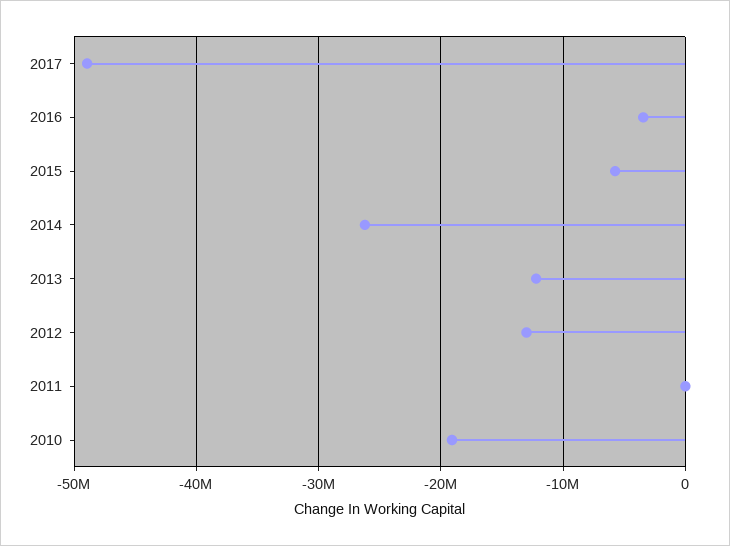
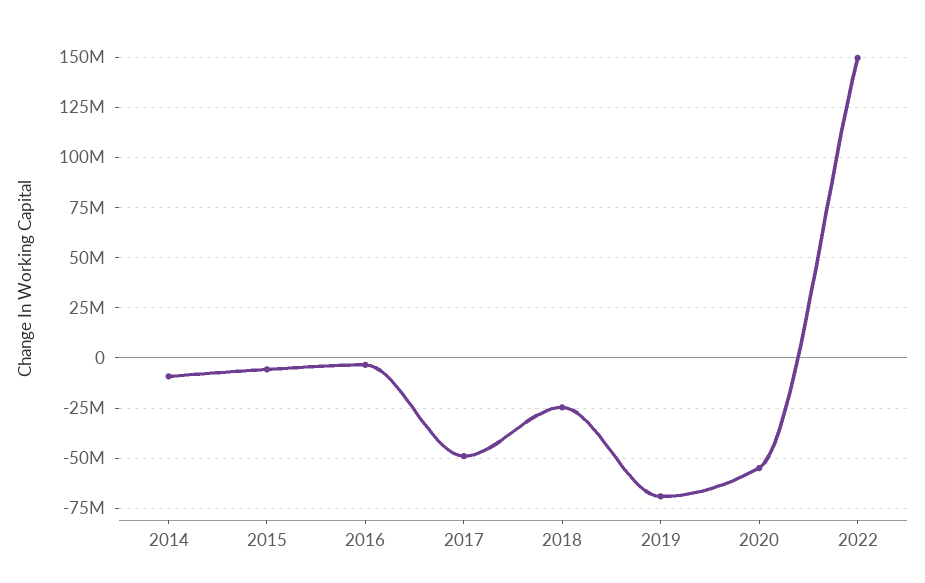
2014: -26000000 -> -10000000
2013: -12000000 -> none
2012: -13000000 -> none
2011: 0 -> none
2010: -19000000 -> none
2018: none -> -25000000
2019: none -> -70000000
2020: none -> -55000000
2022: none -> 150000000

